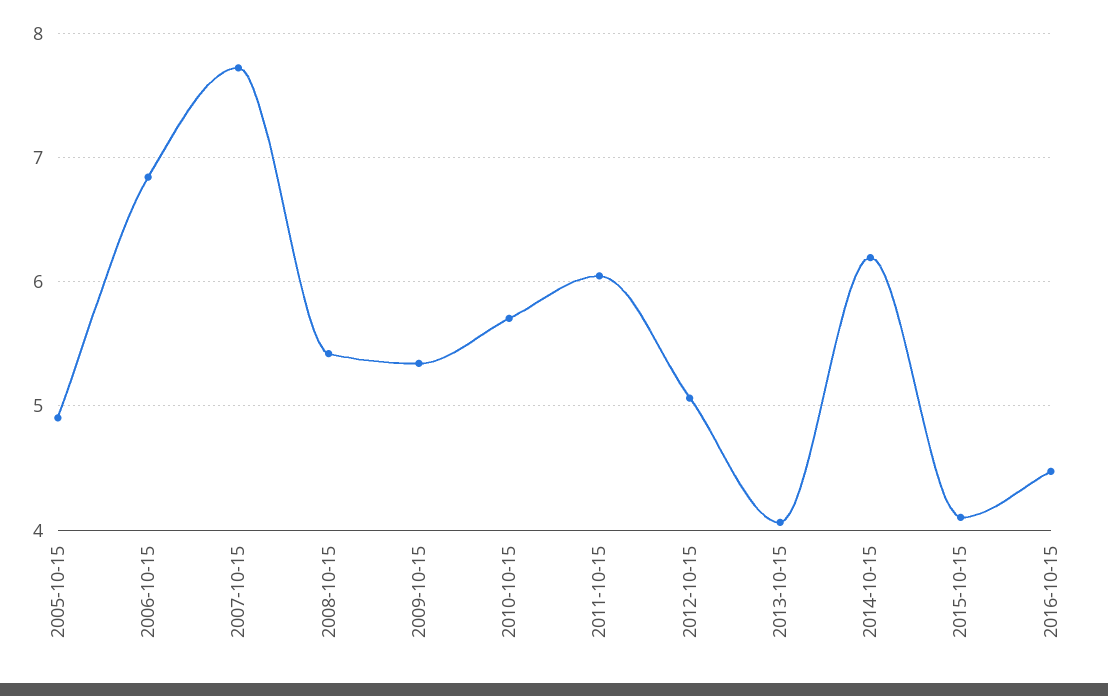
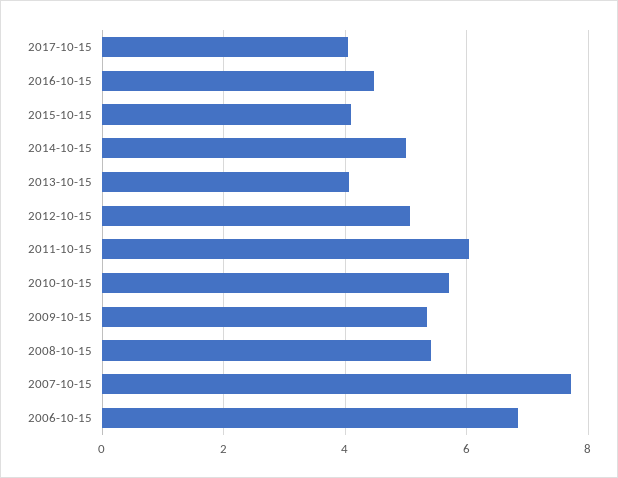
2005-10-15: 4.9 -> none
2014-10-15: 6.2 -> 5
2017-10-15: none -> 4

